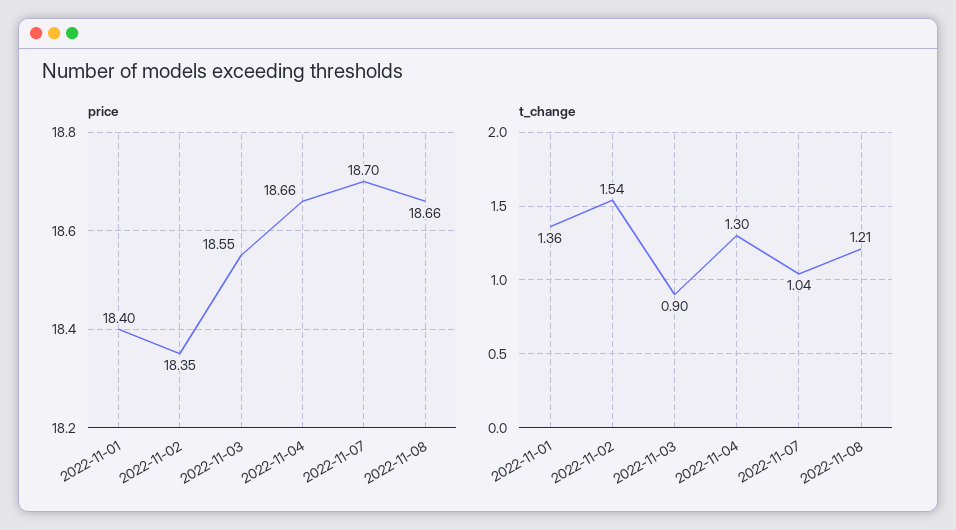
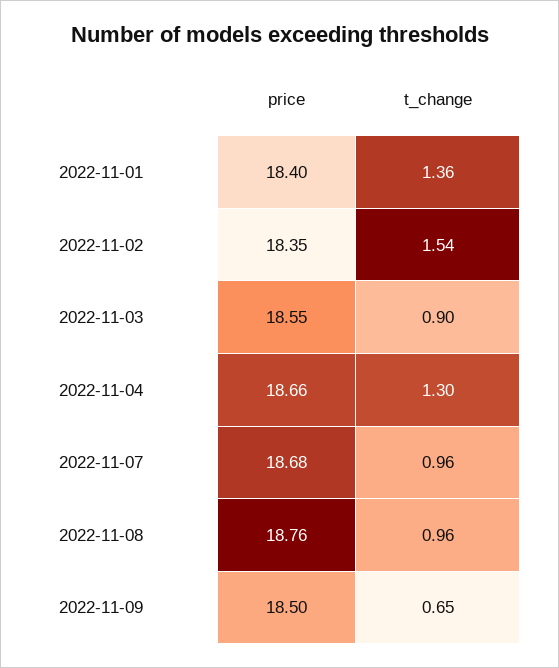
price, 2022-11-07: 18.7 -> 18.68
price, 2022-11-08: 18.66 -> 18.76
t_change, 2022-11-07: 1.04 -> 0.96
t_change, 2022-11-08: 1.21 -> 0.96
price, 2022-11-09: none -> 18.5
t_change, 2022-11-09: none -> 0.65

